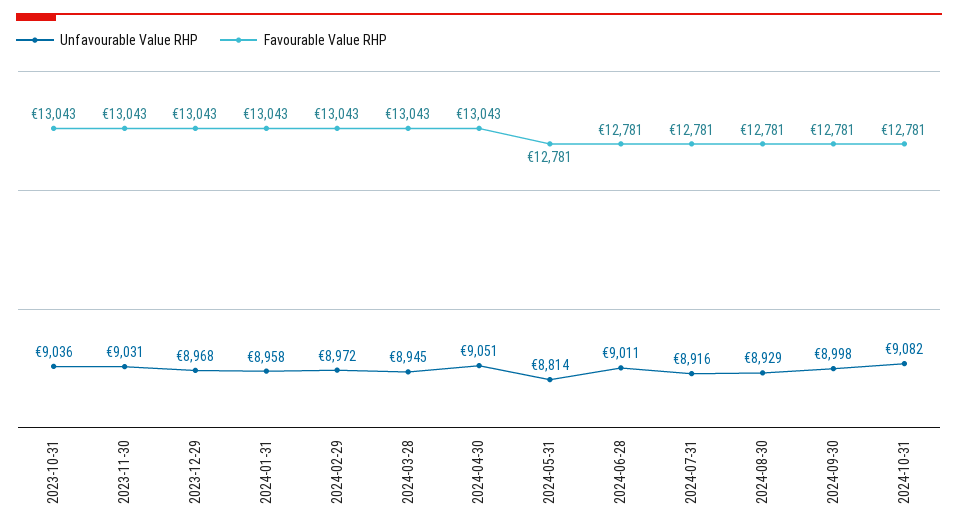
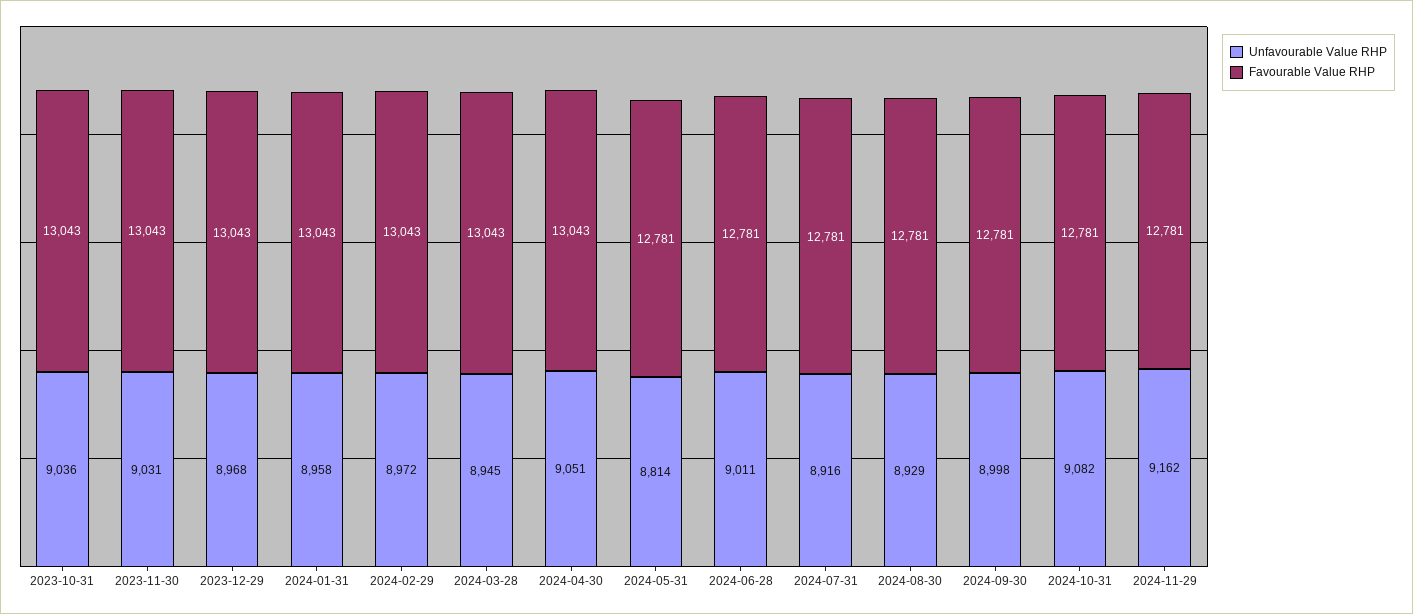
Unfavourable Value RHP, 2024-11-29: none -> 9162
Favourable Value RHP, 2024-11-29: none -> 12781

